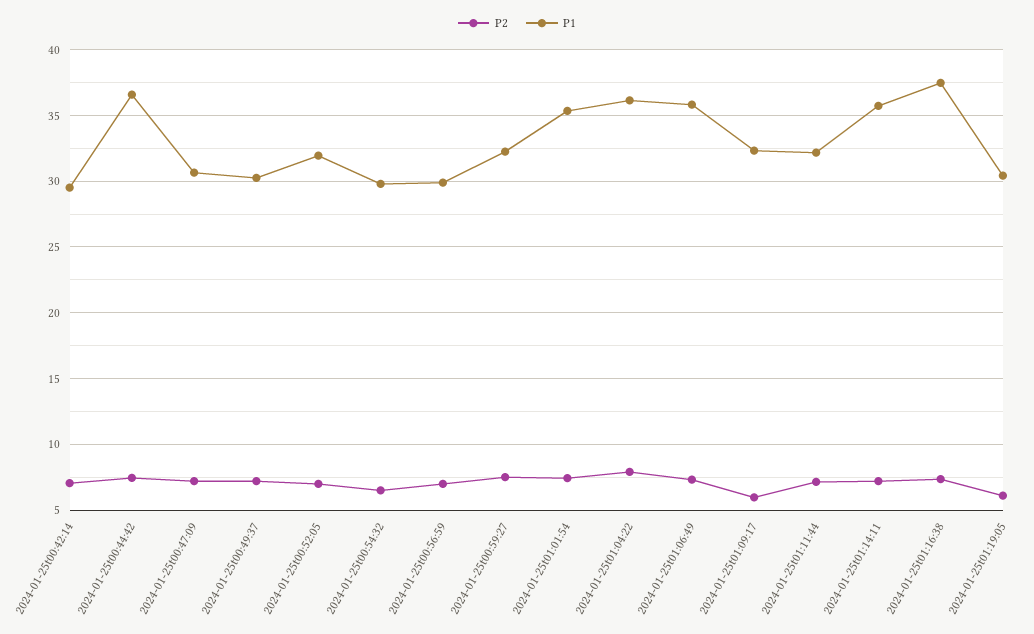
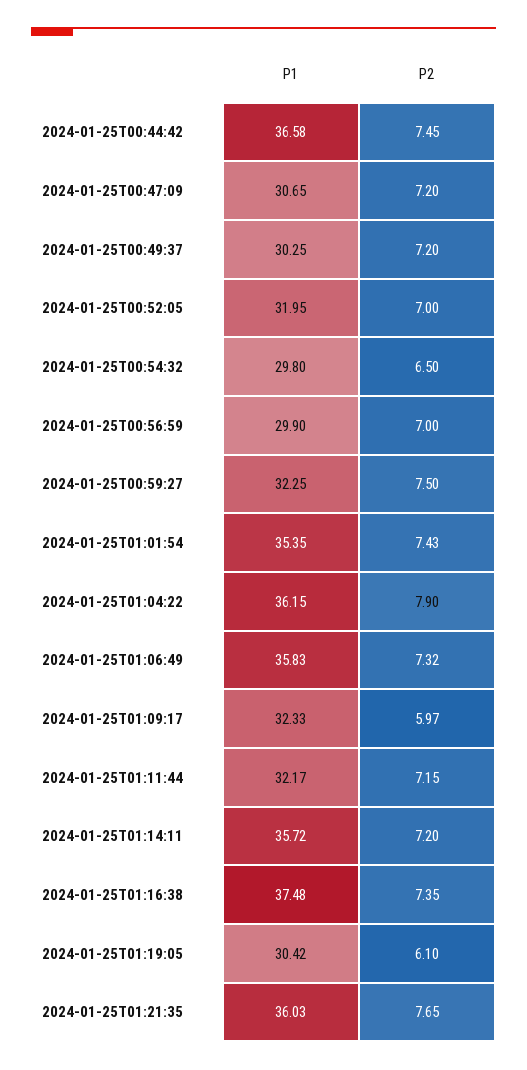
P2, 2024-01-25t00:42:14: 7 -> none
P1, 2024-01-25t00:42:14: 29.5 -> none
P1, 2024-01-25T01:21:35: none -> 36.03
P2, 2024-01-25T01:21:35: none -> 7.65

